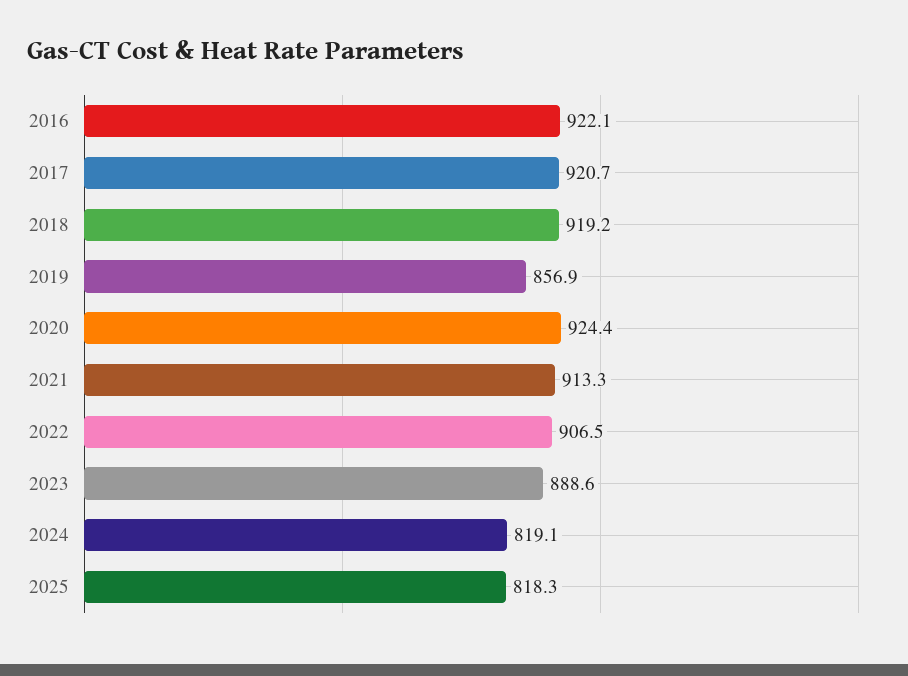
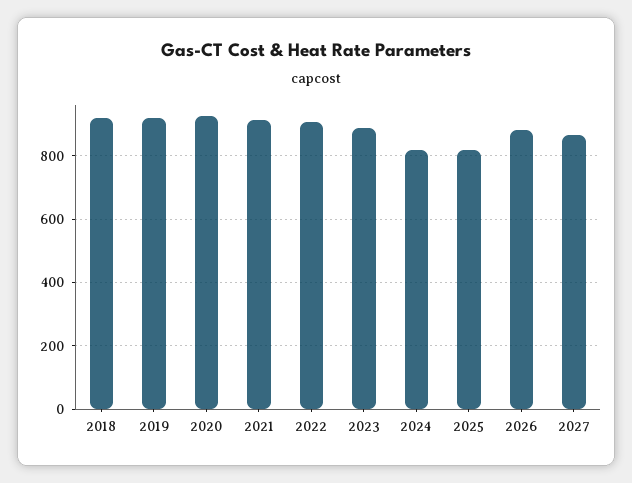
2016: 922.1 -> none
2017: 920.7 -> none
2019: 856.9 -> 920
2026: none -> 880
2027: none -> 860

